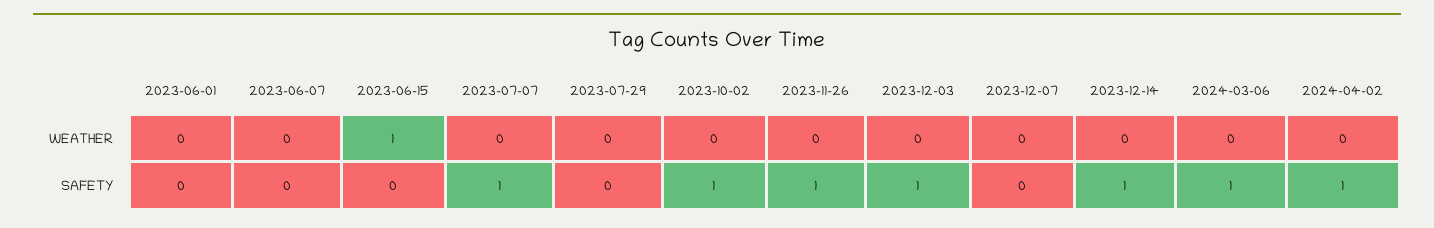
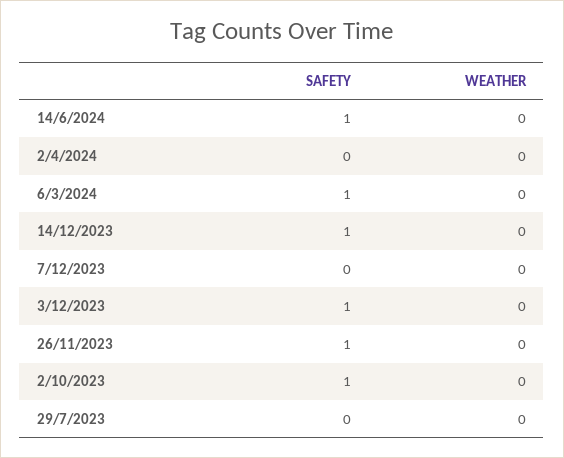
2023-06-01, WEATHER: 0 -> none
2023-06-07, WEATHER: 0 -> none
2023-06-15, WEATHER: 1 -> none
2023-07-07, WEATHER: 0 -> none
2023-06-01, SAFETY: 0 -> none
2023-06-07, SAFETY: 0 -> none
2023-06-15, SAFETY: 0 -> none
2023-07-07, SAFETY: 1 -> none
2024-04-02, SAFETY: 1 -> 0
14/6/2024, SAFETY: none -> 1
14/6/2024, WEATHER: none -> 0

